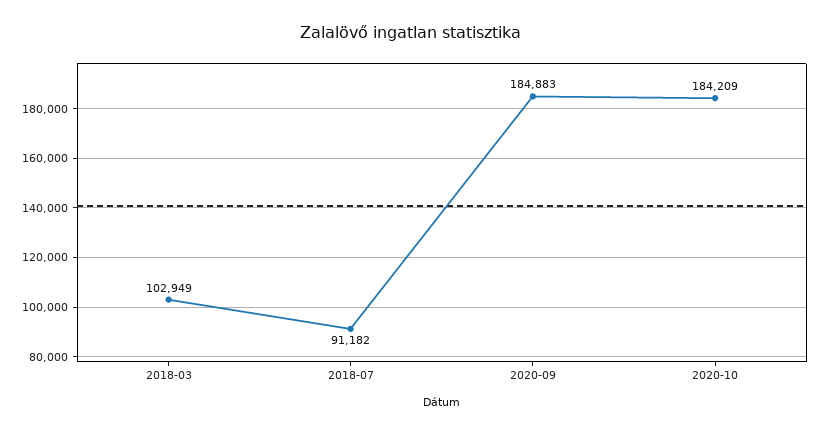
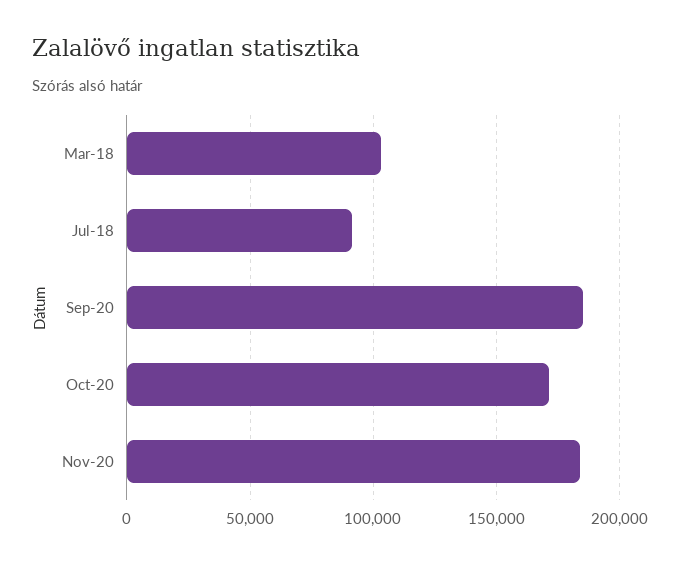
2020-10: 184209 -> 170000
Nov-20: none -> 185000

